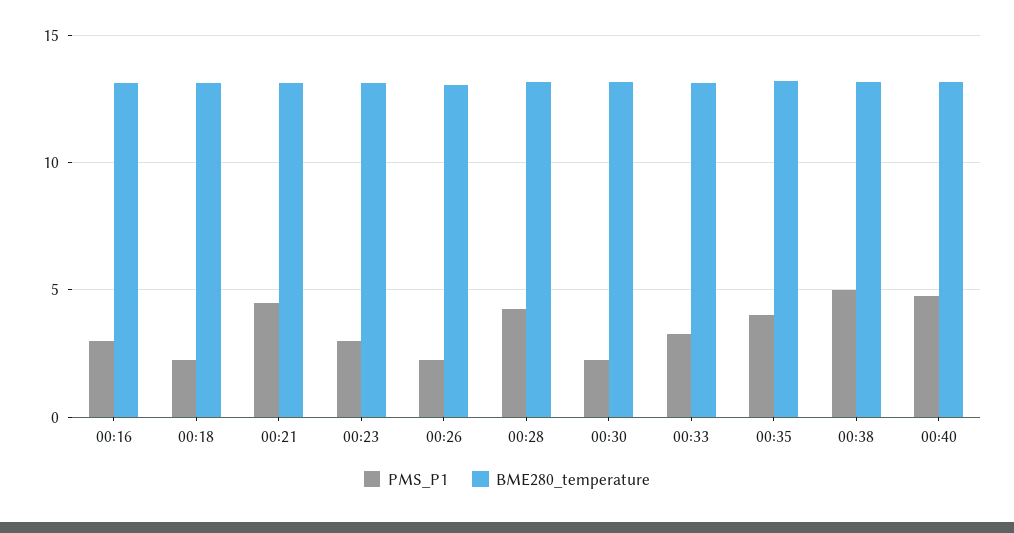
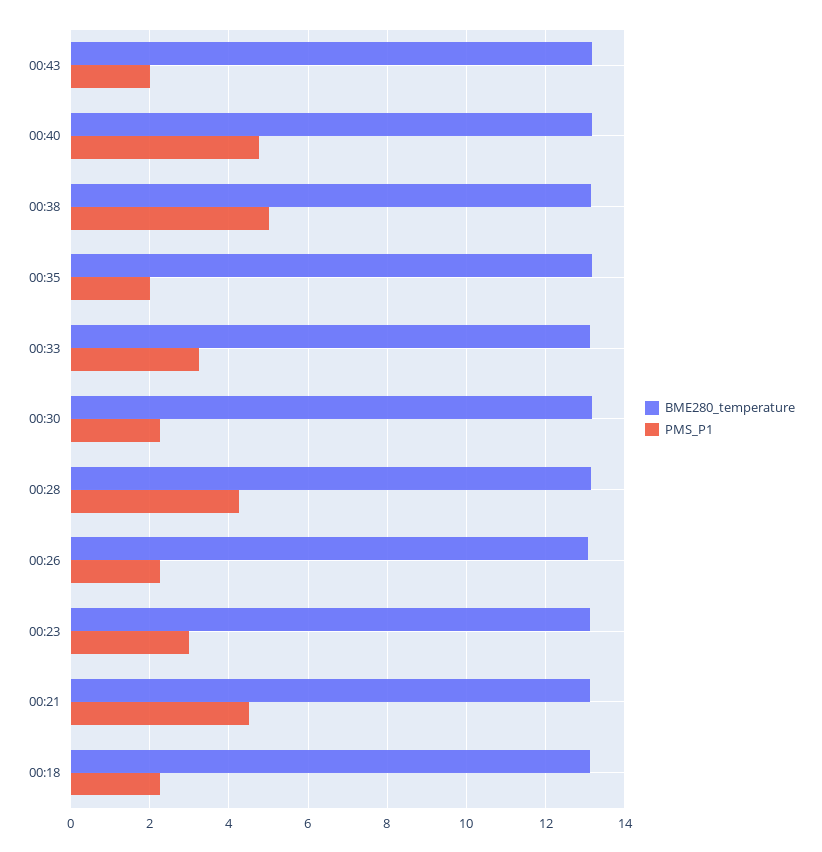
PMS_P1, 00:16: 3 -> none
BME280_temperature, 00:16: 13 -> none
PMS_P1, 00:35: 4 -> 2
BME280_temperature, 00:43: none -> 13.2
PMS_P1, 00:43: none -> 2

